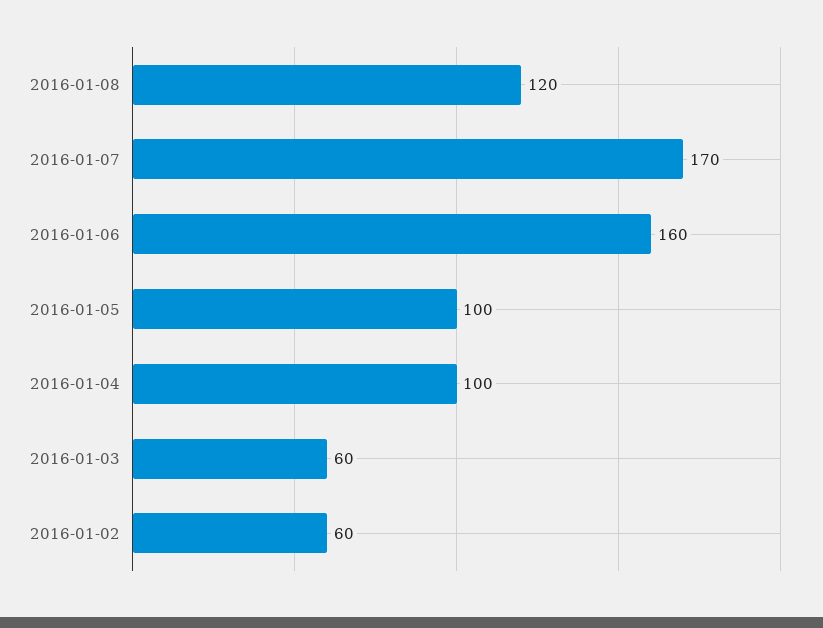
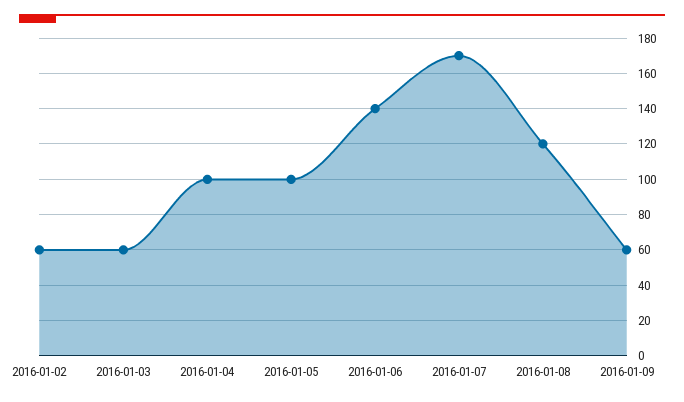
2016-01-06: 160 -> 140
2016-01-09: none -> 60

